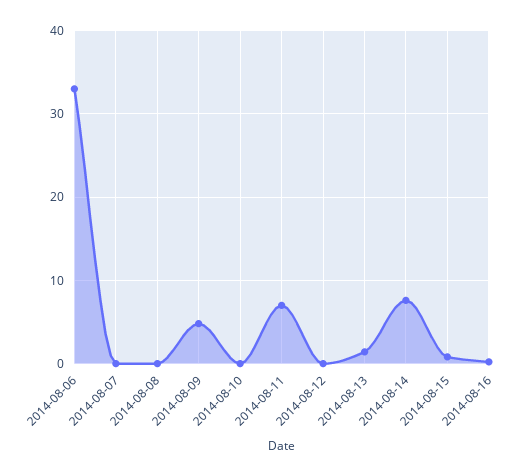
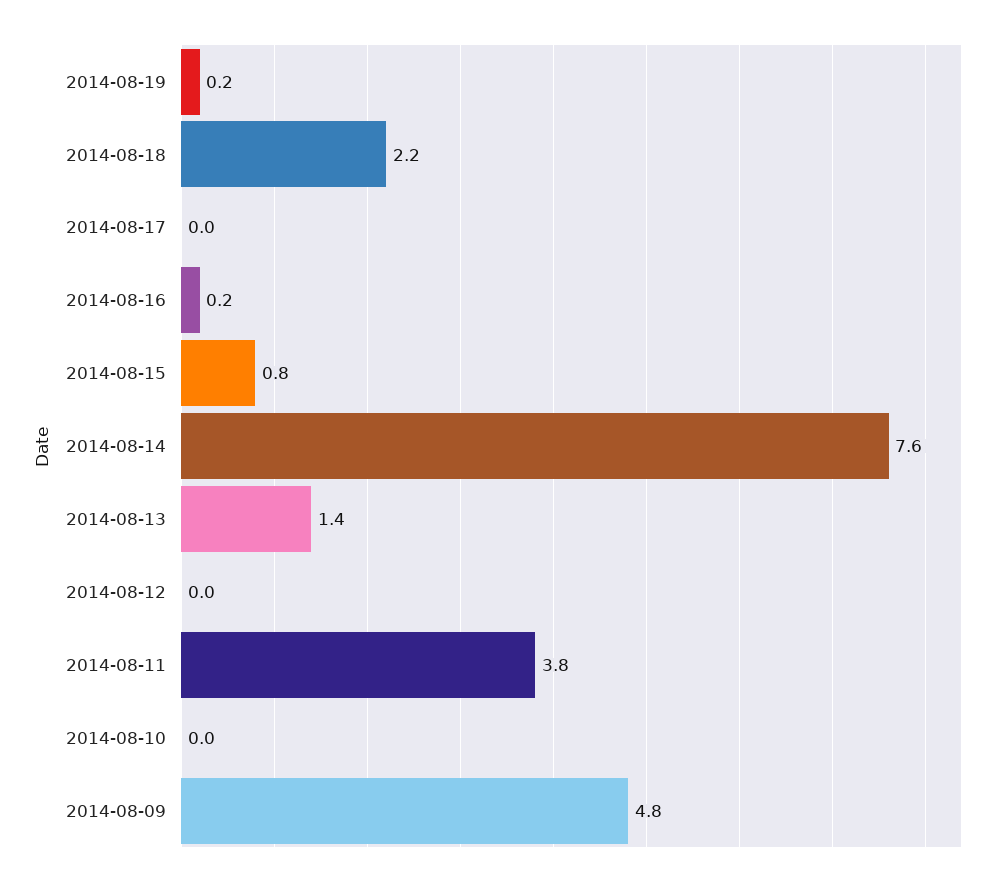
2014-08-06: 33 -> none
2014-08-07: 0 -> none
2014-08-08: 0 -> none
2014-08-11: 7 -> 3.8
2014-08-19: none -> 0.2
2014-08-18: none -> 2.2
2014-08-17: none -> 0

